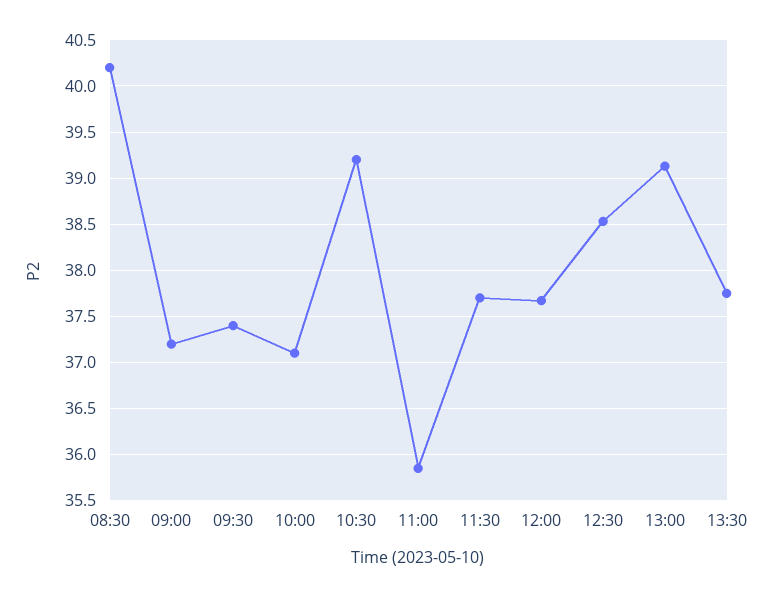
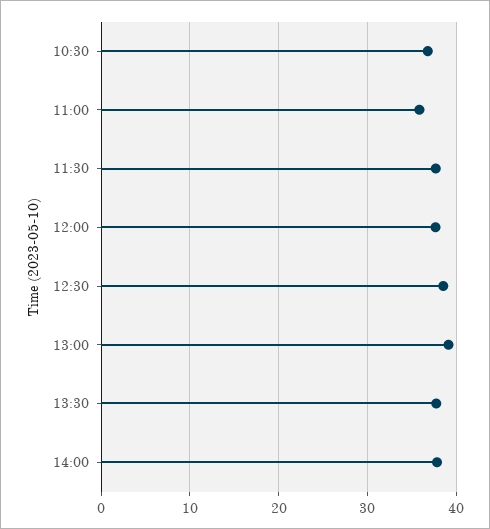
08:30: 40.2 -> none
09:00: 37.2 -> none
09:30: 37.4 -> none
10:00: 37.1 -> none
10:30: 39.2 -> 37
14:00: none -> 38

